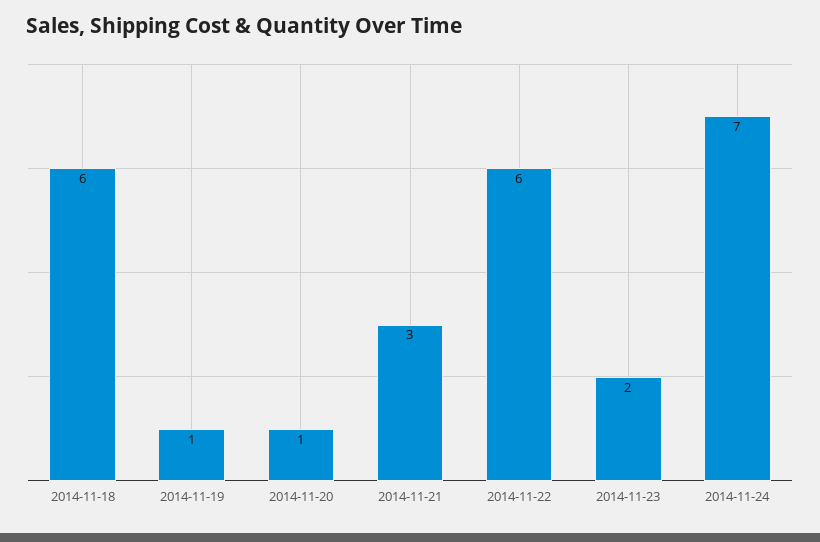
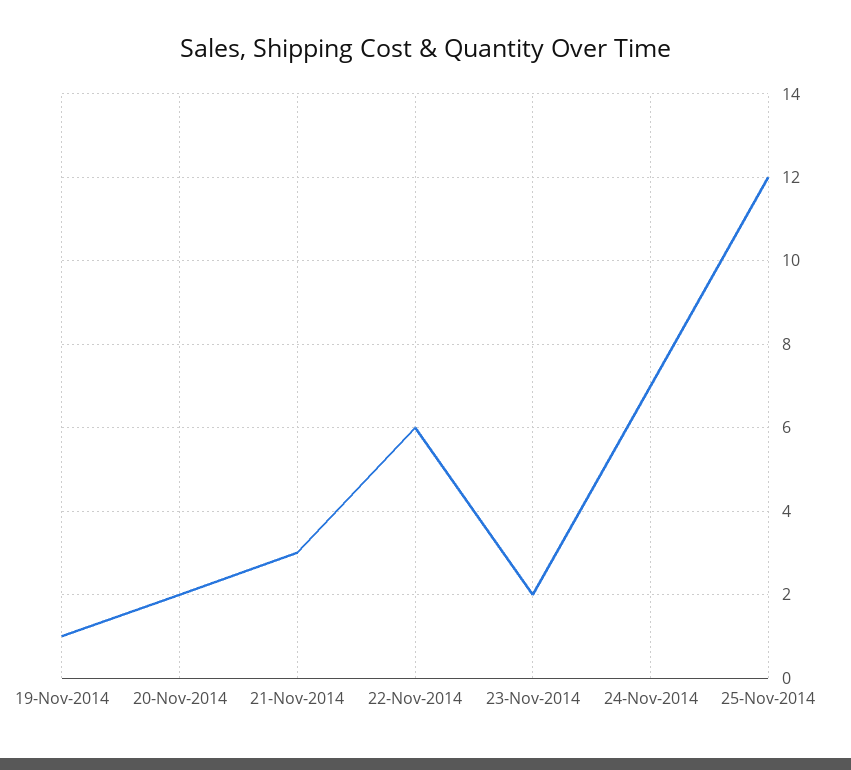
2014-11-18: 6 -> none
2014-11-20: 1 -> 2
25-Nov-2014: none -> 12

